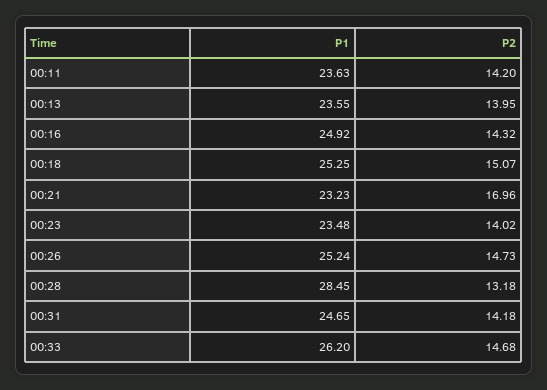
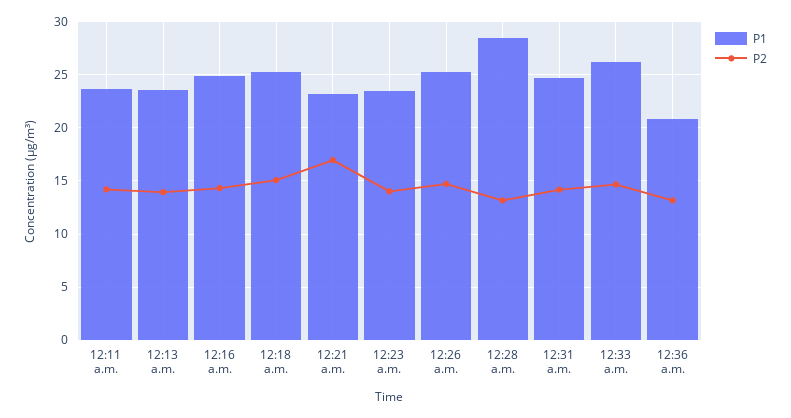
P1, 12:36 a.m.: none -> 21
P2, 12:36 a.m.: none -> 13

